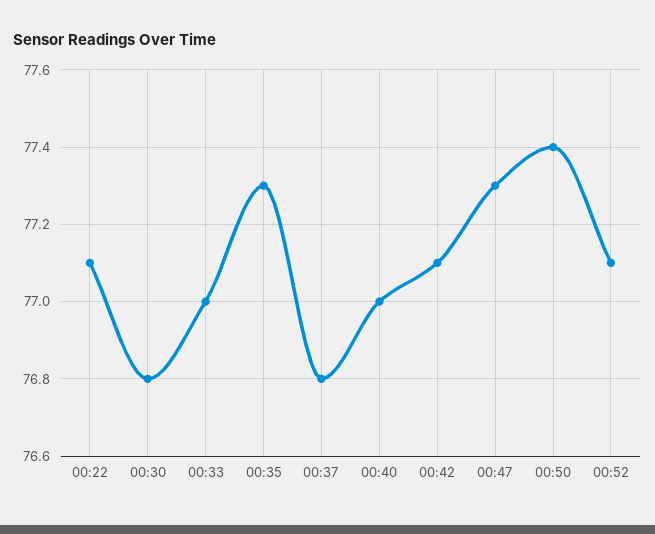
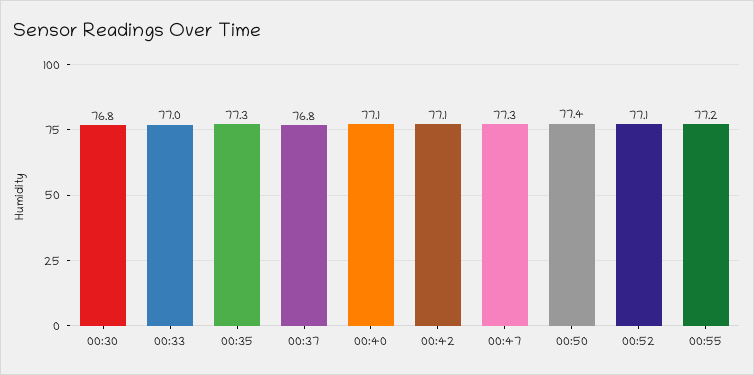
00:22: 77.1 -> none
00:40: 77 -> 77.1
00:55: none -> 77.2

